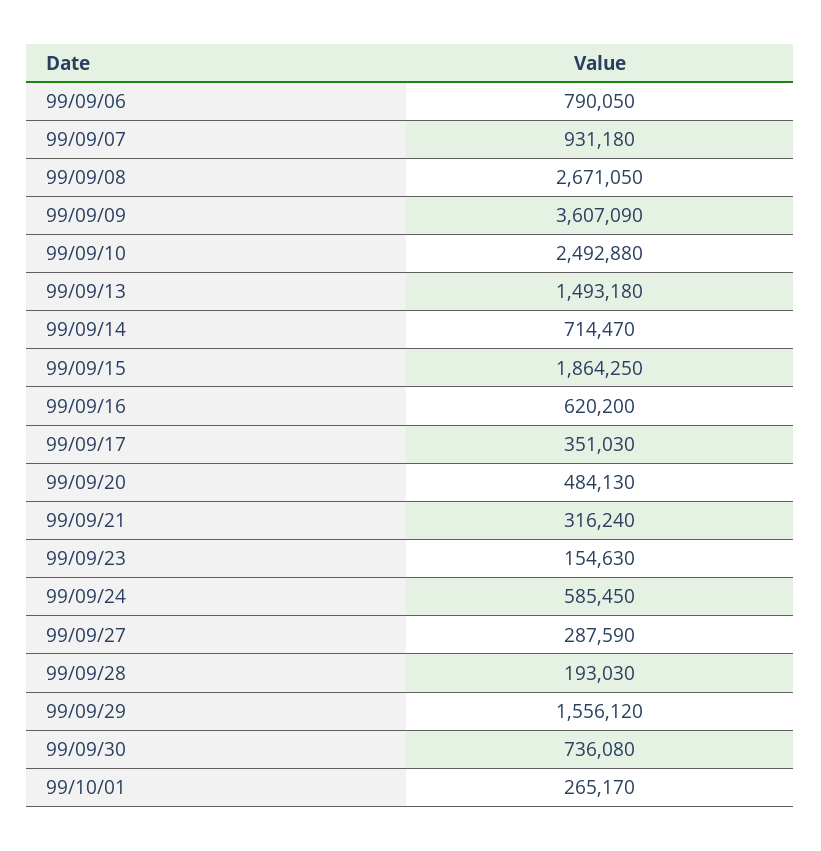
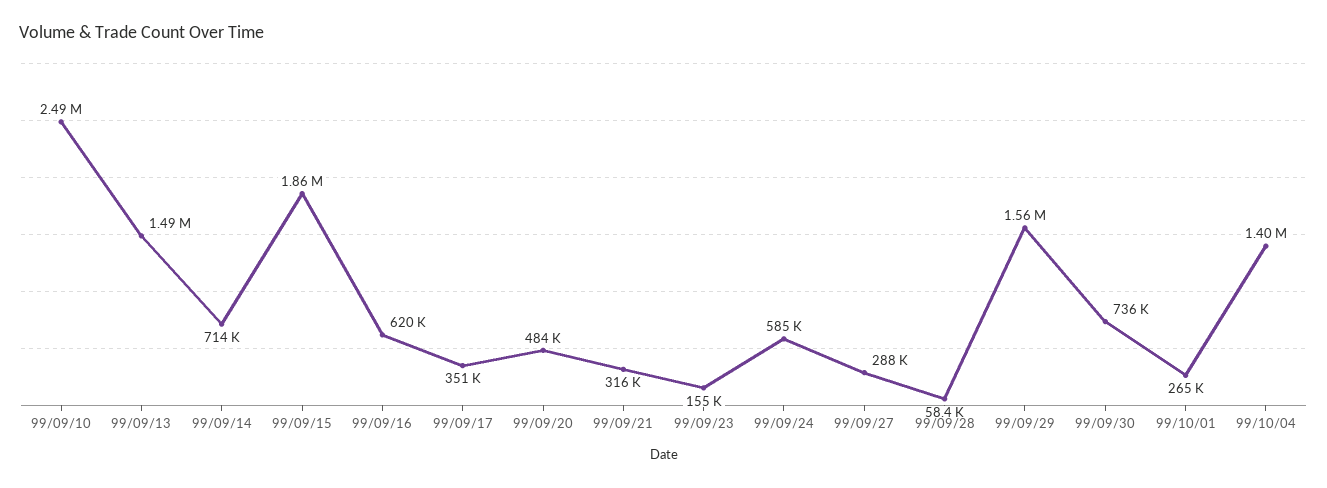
99/09/06: 790050 -> none
99/09/07: 931180 -> none
99/09/08: 2671050 -> none
99/09/09: 3607090 -> none
99/09/28: 193030 -> 58400
99/10/04: none -> 1400000

